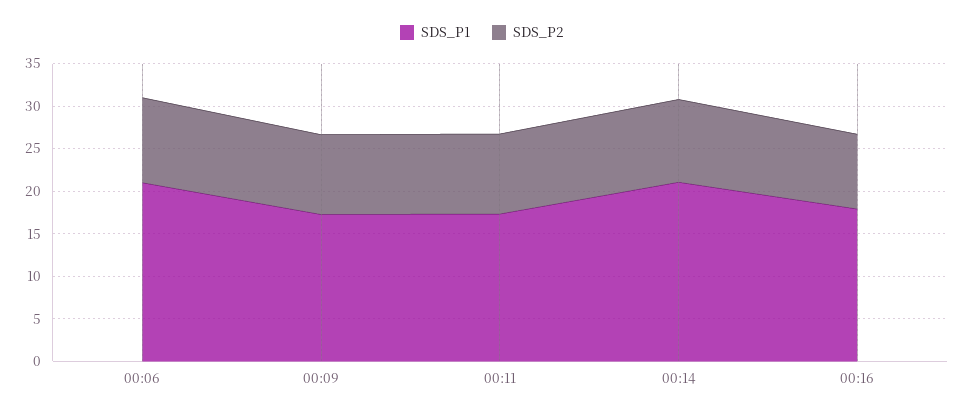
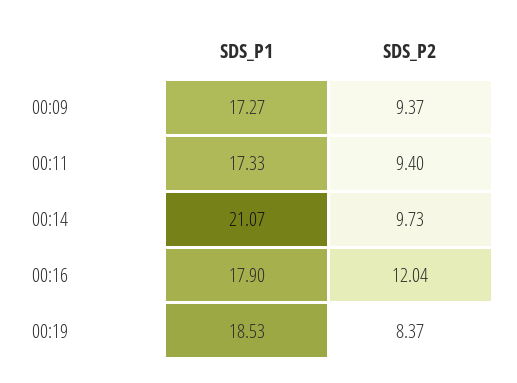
SDS_P1, 00:06: 21 -> none
SDS_P2, 00:06: 10 -> none
SDS_P2, 00:16: 9 -> 12.04
SDS_P1, 00:19: none -> 18.53
SDS_P2, 00:19: none -> 8.37

